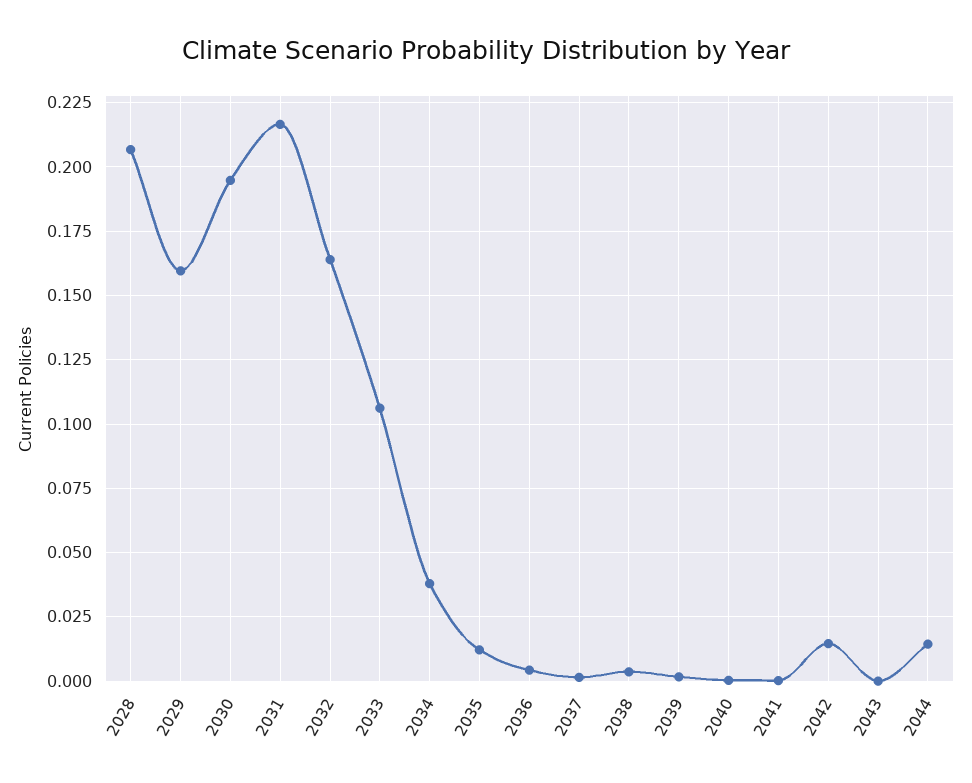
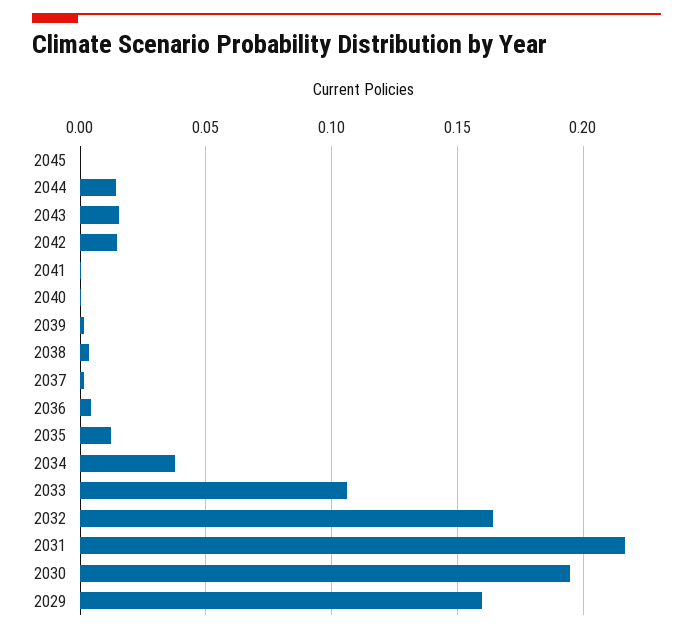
2028: 0.2075 -> none
2043: 0 -> 0.015
2045: none -> 0

